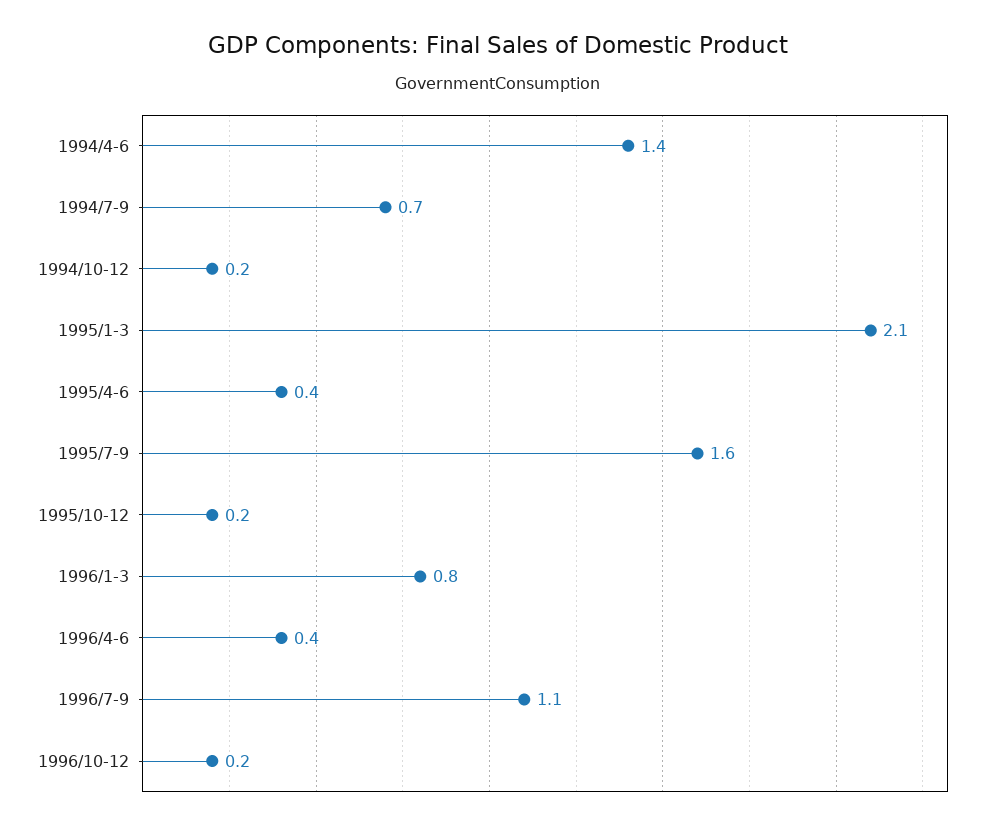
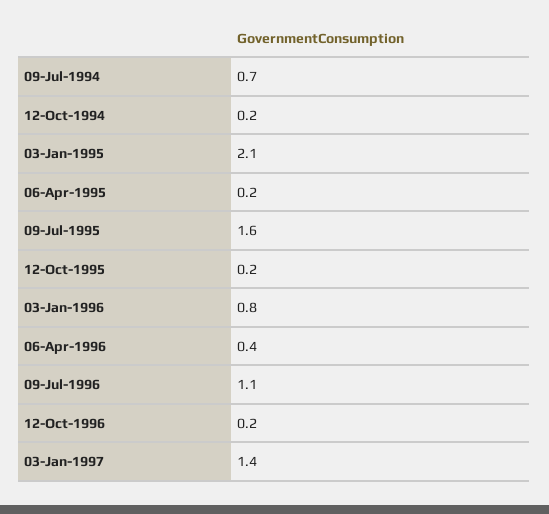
1994/4-6: 1.4 -> none
1995/4-6: 0.4 -> 0.2
03-Jan-1997: none -> 1.4

